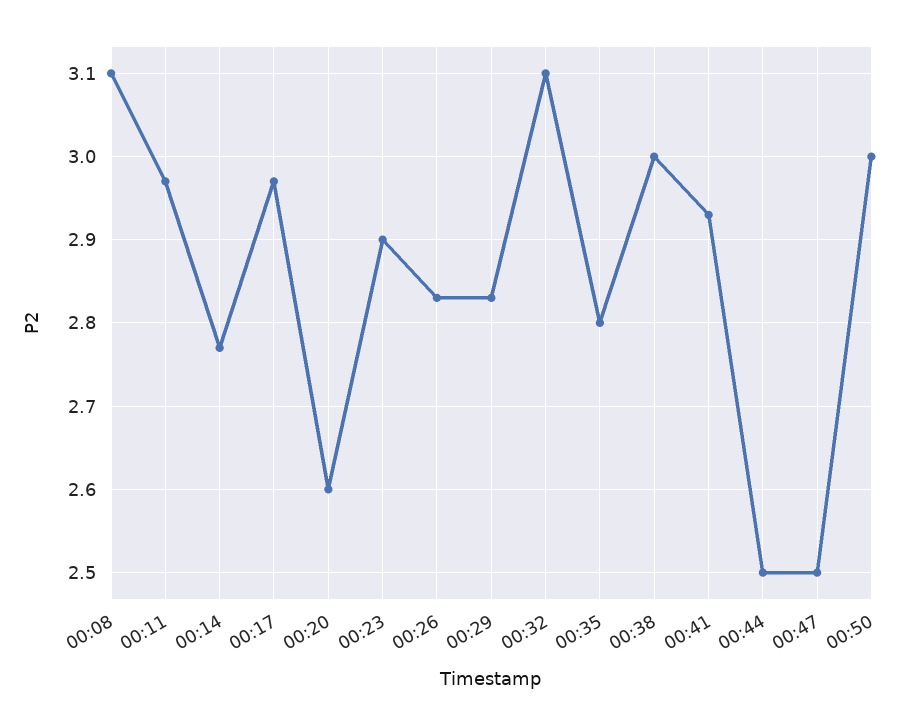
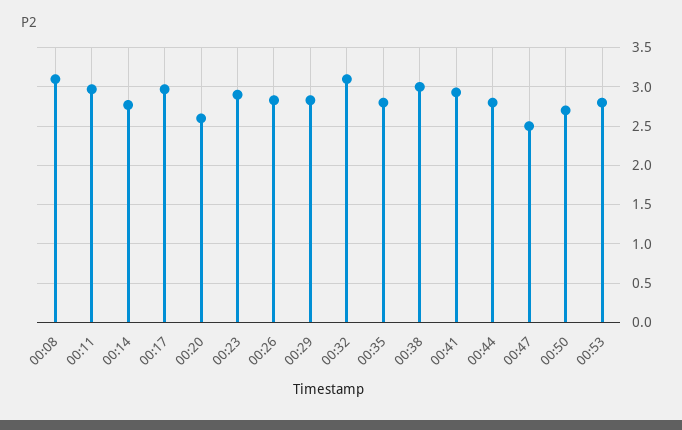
00:44: 2.5 -> 2.8
00:50: 3 -> 2.7
00:53: none -> 2.8

